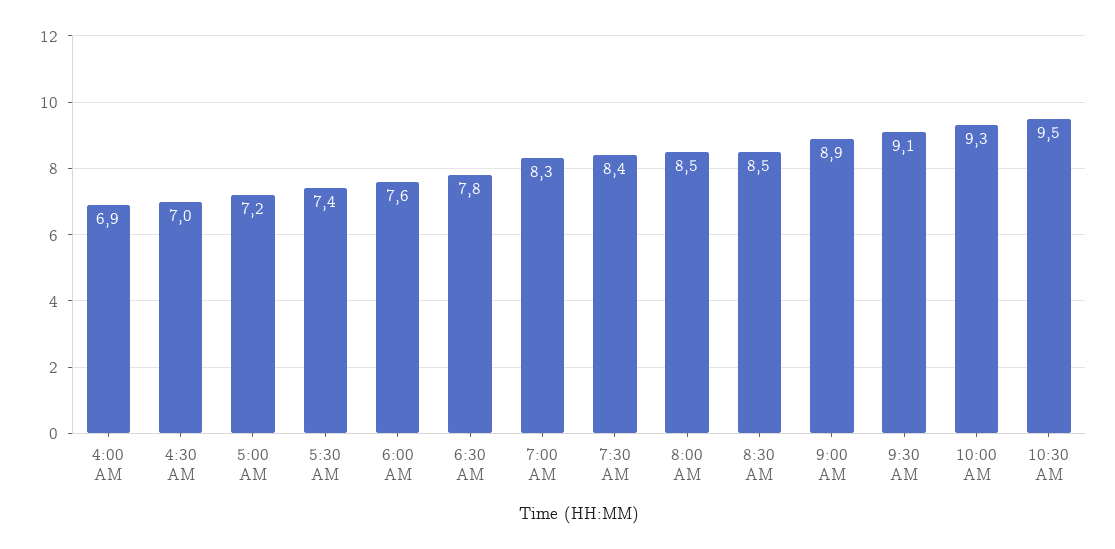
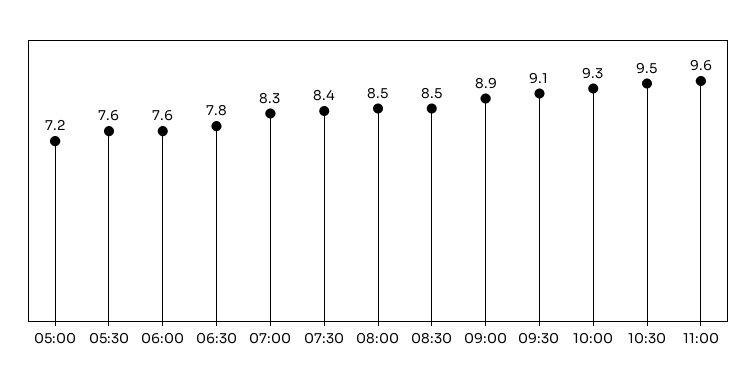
4:00 AM: 6.9 -> none
4:30 AM: 7 -> none
5:30 AM: 7.4 -> 7.6
11:00: none -> 9.6

